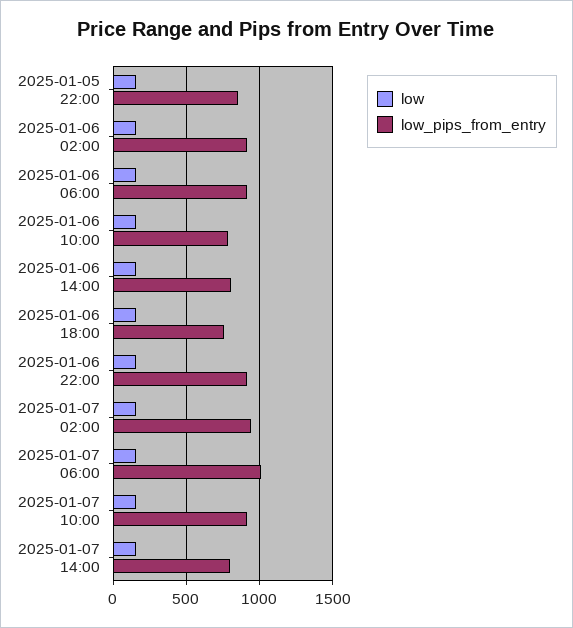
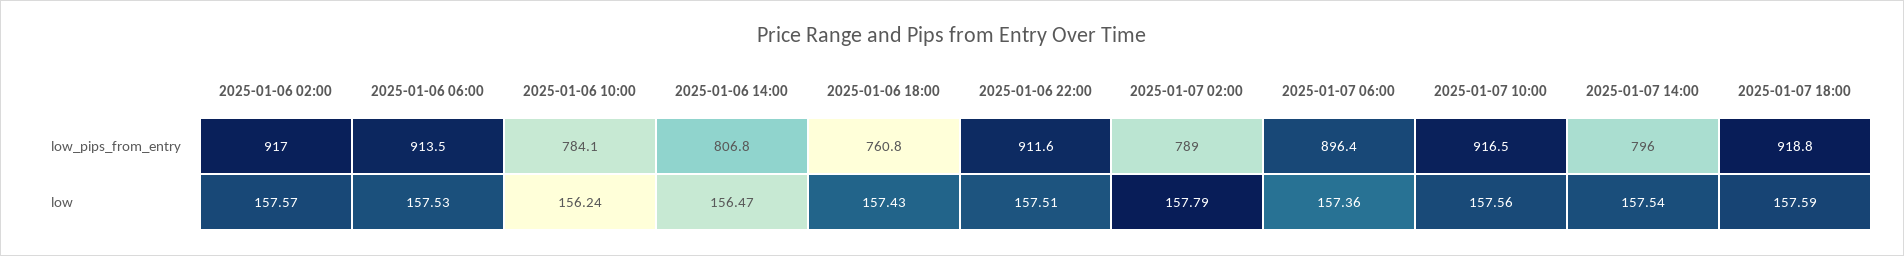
low, 2025-01-05 22:00: 150 -> none
low_pips_from_entry, 2025-01-05 22:00: 850 -> none
low_pips_from_entry, 2025-01-07 02:00: 950 -> 789
low_pips_from_entry, 2025-01-07 06:00: 1000 -> 896.4
low_pips_from_entry, 2025-01-07 18:00: none -> 918.8
low, 2025-01-07 18:00: none -> 157.59

